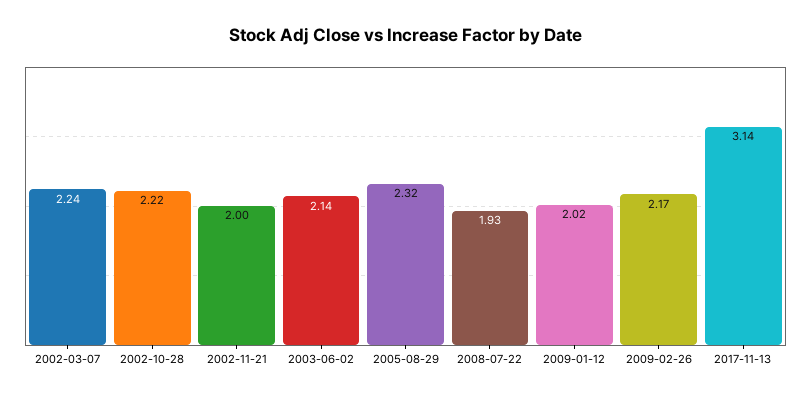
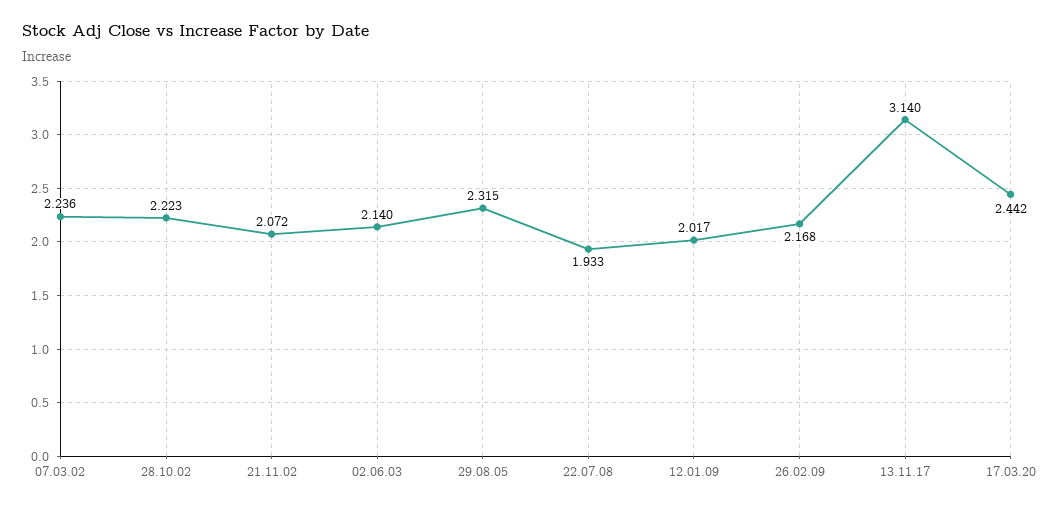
2002-11-21: 2 -> 2.072
17.03.20: none -> 2.442

